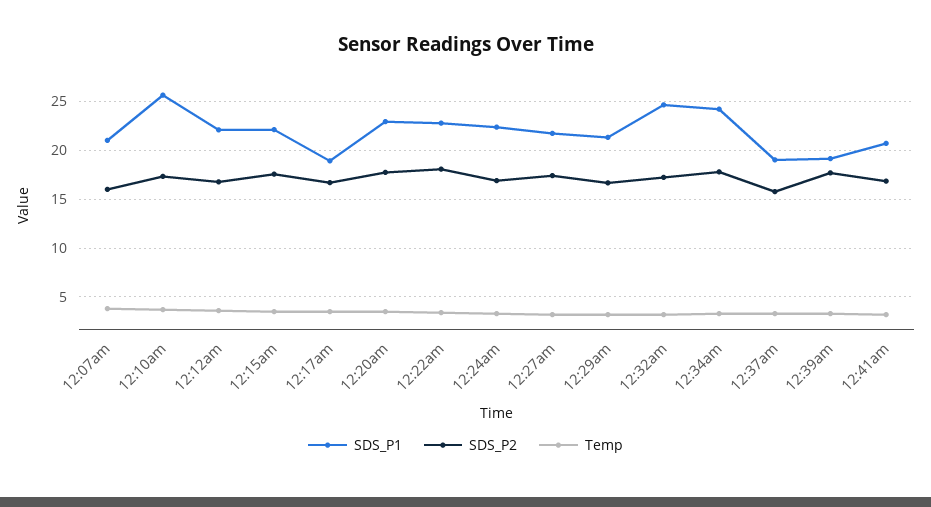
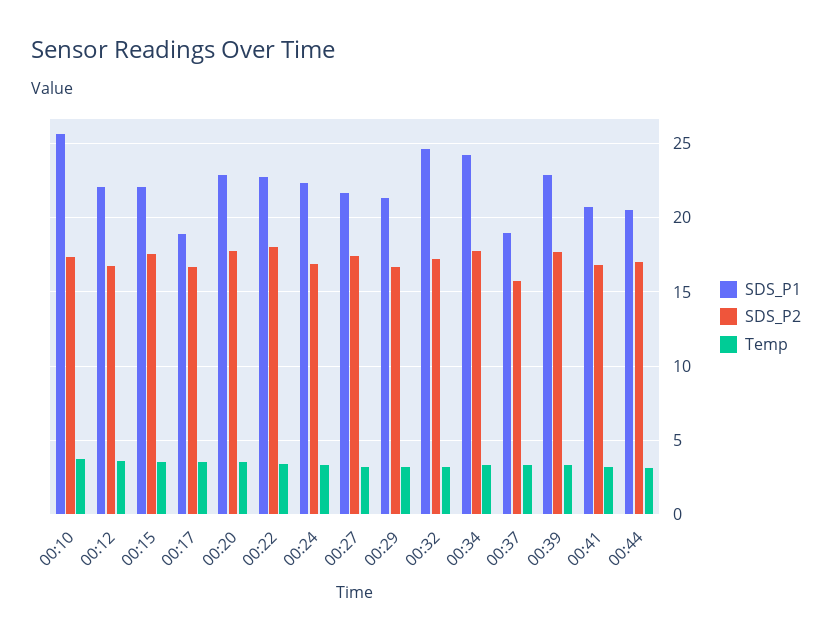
SDS_P1, 12:07am: 21 -> none
SDS_P2, 12:07am: 16 -> none
Temp, 12:07am: 4 -> none
SDS_P1, 12:39am: 19 -> 23
SDS_P1, 00:44: none -> 20.5
SDS_P2, 00:44: none -> 17
Temp, 00:44: none -> 3

